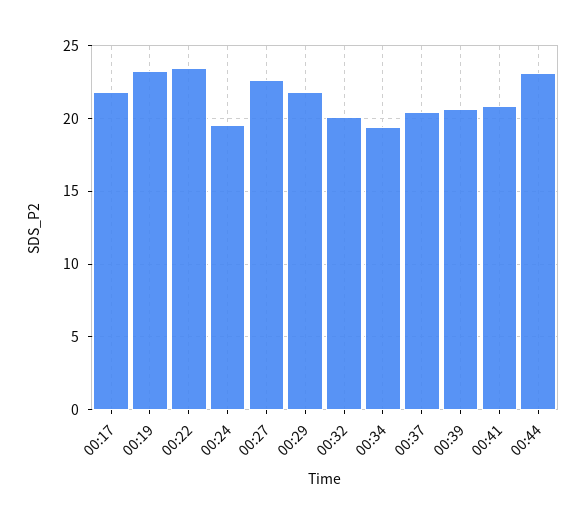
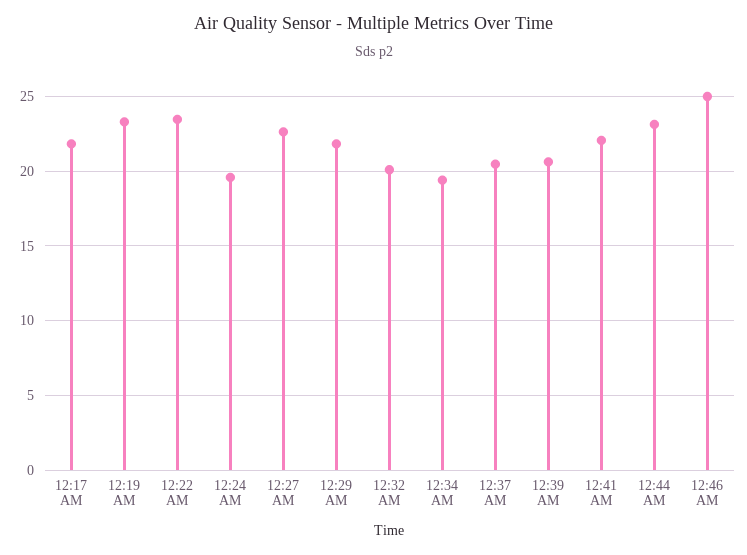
00:41: 21 -> 22
12:46 AM: none -> 25

